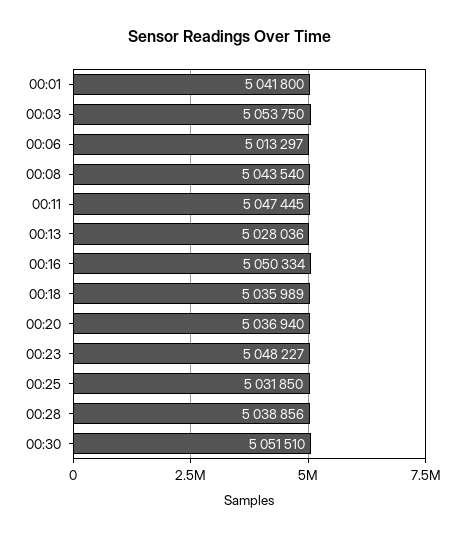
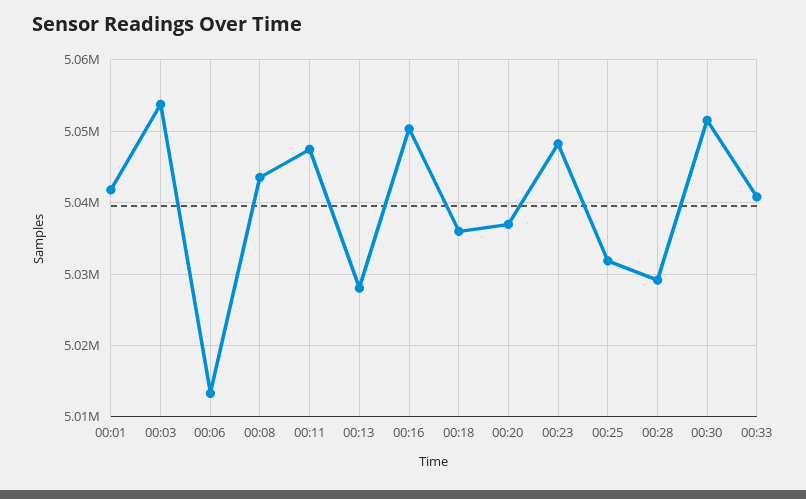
00:28: 5038856 -> 5029000
00:33: none -> 5041000

